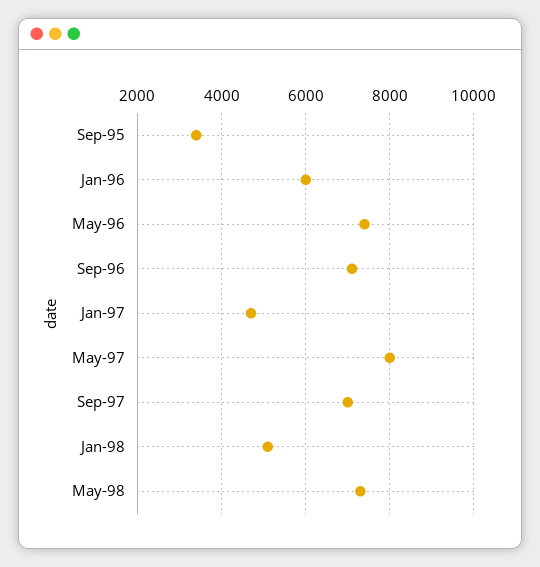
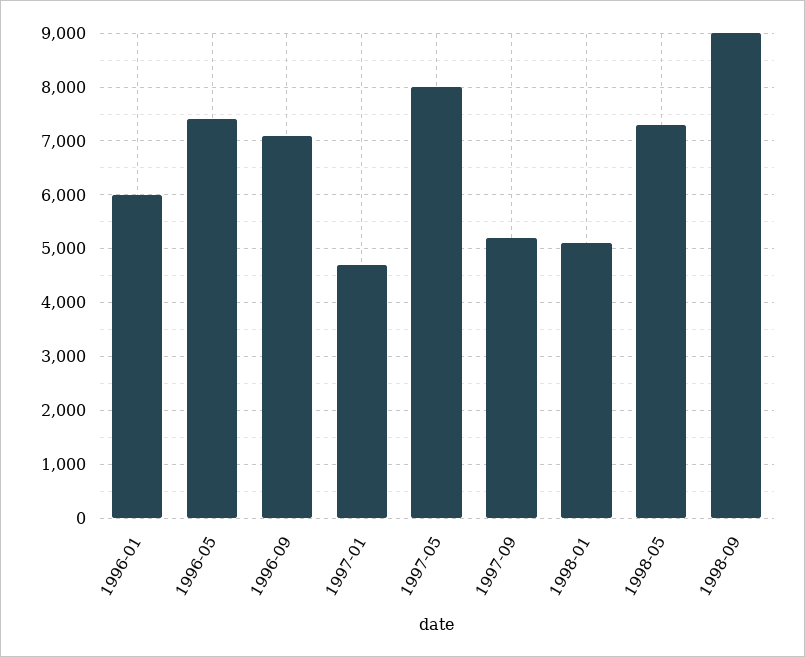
Sep-95: 3400 -> none
Sep-97: 7000 -> 5200
1998-09: none -> 9000

